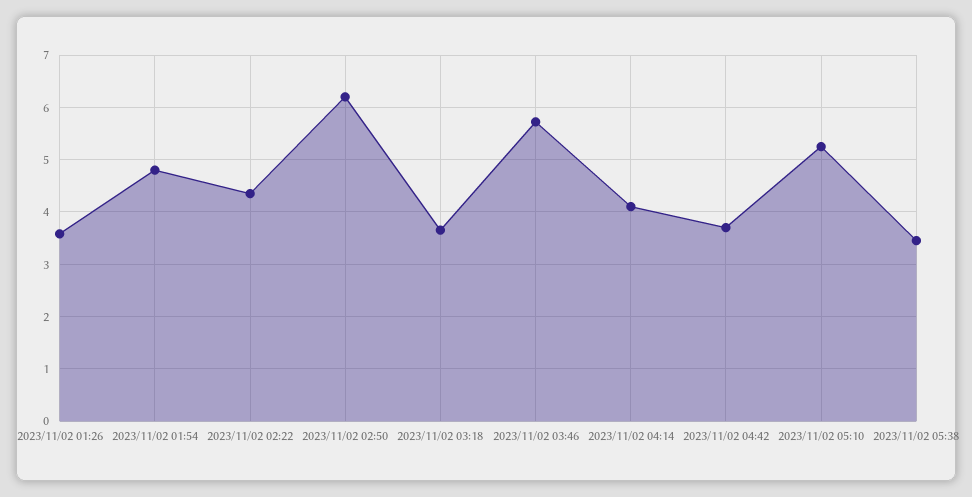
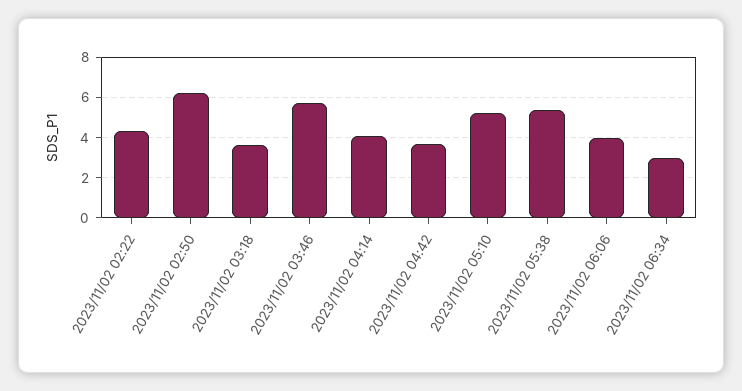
2023/11/02 01:26: 3.6 -> none
2023/11/02 01:54: 4.8 -> none
2023/11/02 05:38: 3.4 -> 5.5
2023/11/02 06:06: none -> 4
2023/11/02 06:34: none -> 3

